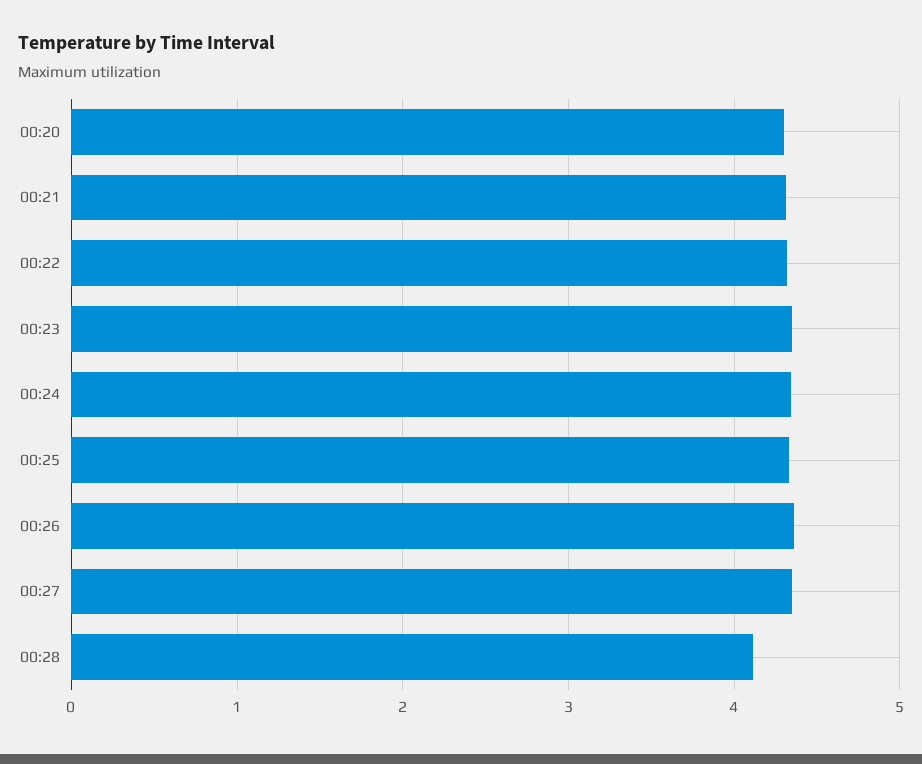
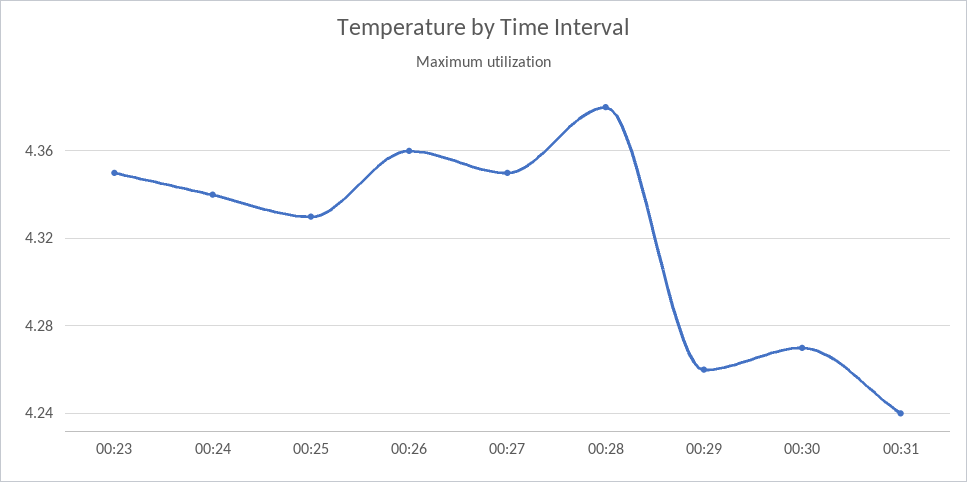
00:20: 4.3 -> none
00:21: 4.3 -> none
00:22: 4.3 -> none
00:28: 4.1 -> 4.38
00:29: none -> 4.26
00:30: none -> 4.27
00:31: none -> 4.24

